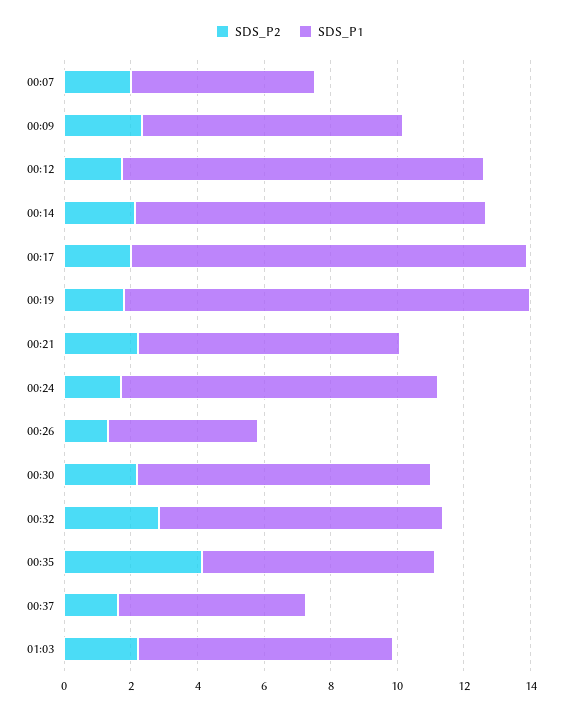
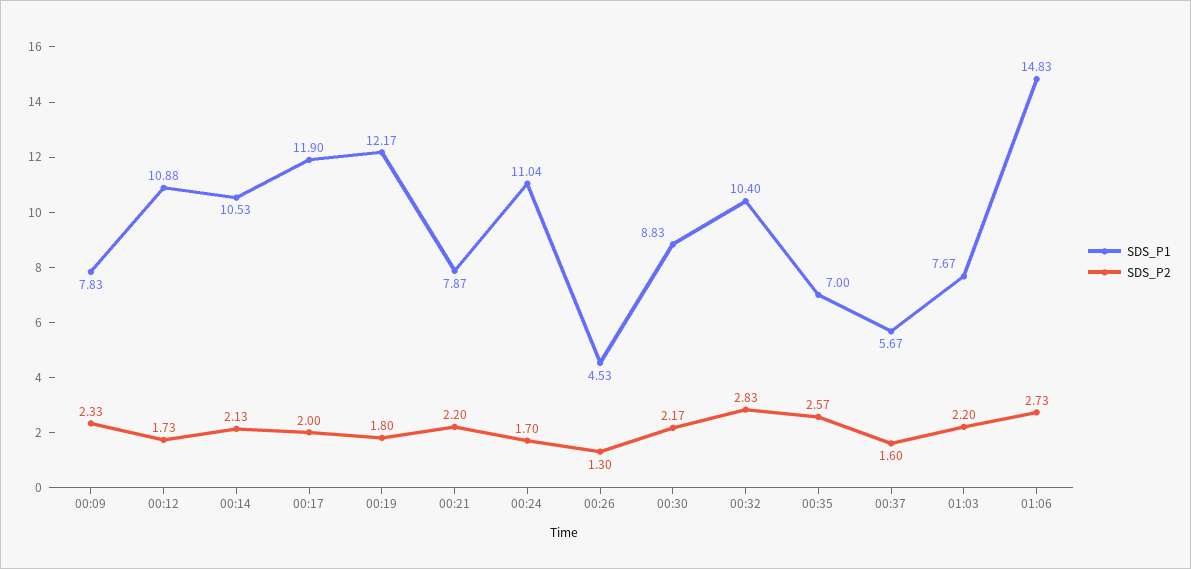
SDS_P2, 00:07: 2 -> none
SDS_P1, 00:07: 5.5 -> none
SDS_P1, 00:24: 9.5 -> 11.04
SDS_P1, 00:32: 8.5 -> 10.4
SDS_P2, 00:35: 4 -> 2.57
SDS_P1, 01:06: none -> 14.83
SDS_P2, 01:06: none -> 2.73

